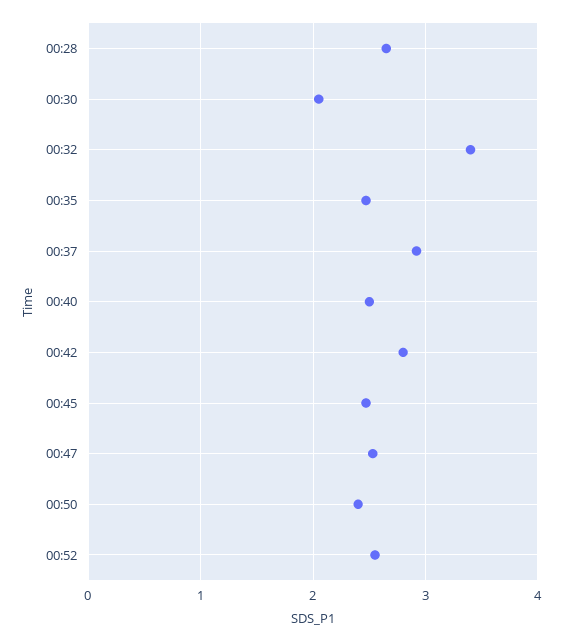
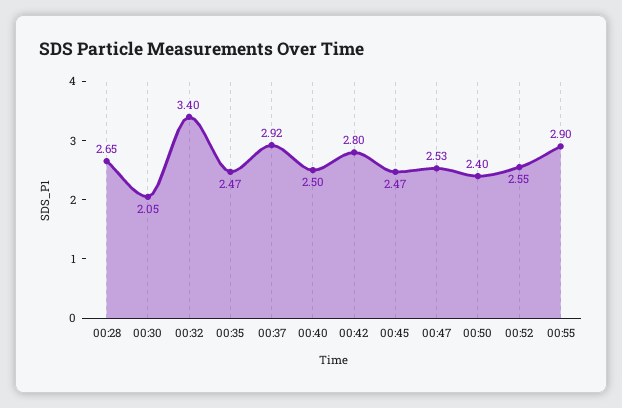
00:55: none -> 2.9

